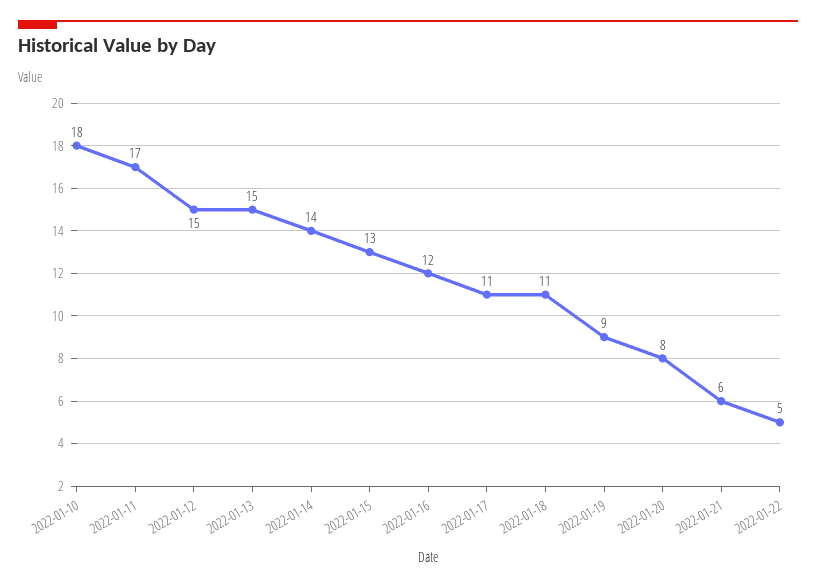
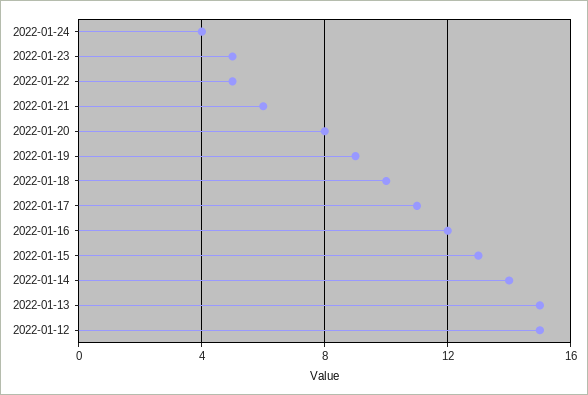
2022-01-10: 18 -> none
2022-01-11: 17 -> none
2022-01-18: 11 -> 10
2022-01-24: none -> 4
2022-01-23: none -> 5

